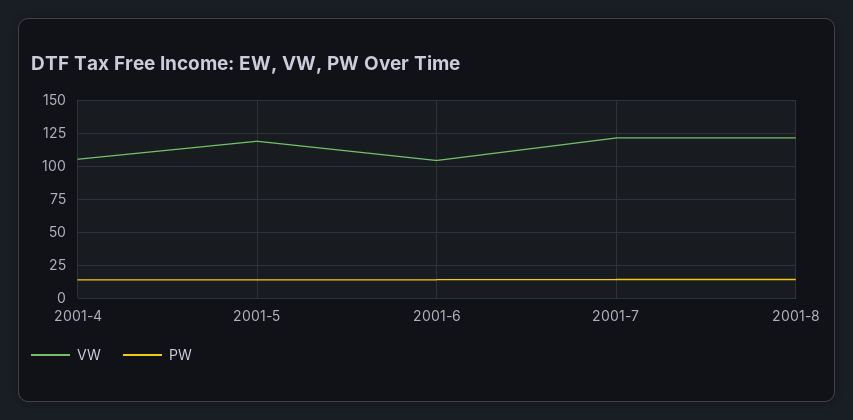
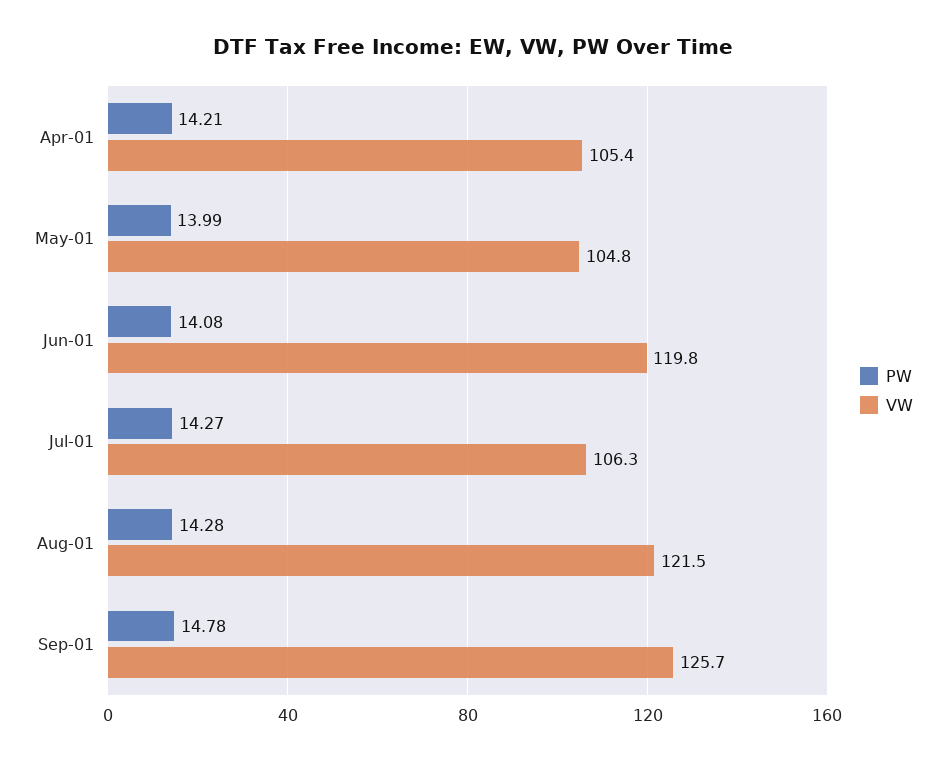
VW, 2001-5: 120 -> 104.8
VW, 2001-6: 105 -> 119.8
VW, 2001-7: 120 -> 106.3
PW, Sep-01: none -> 14.78
VW, Sep-01: none -> 125.7

